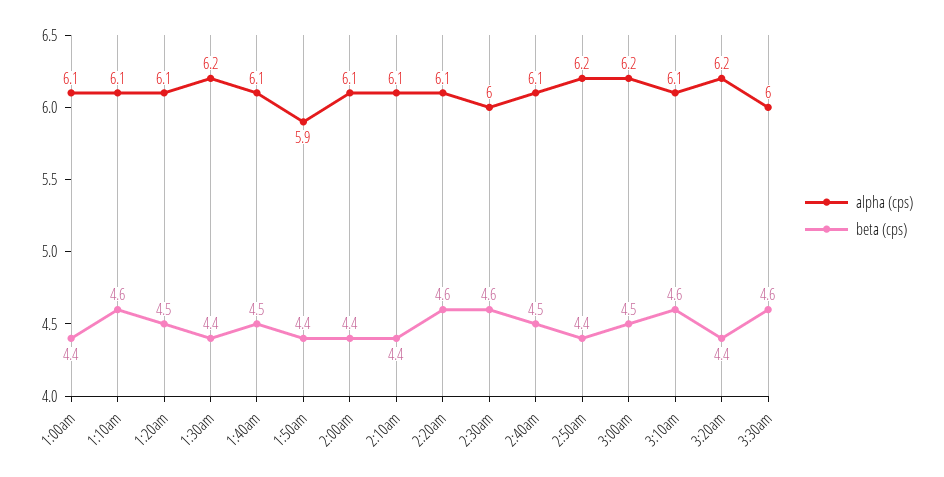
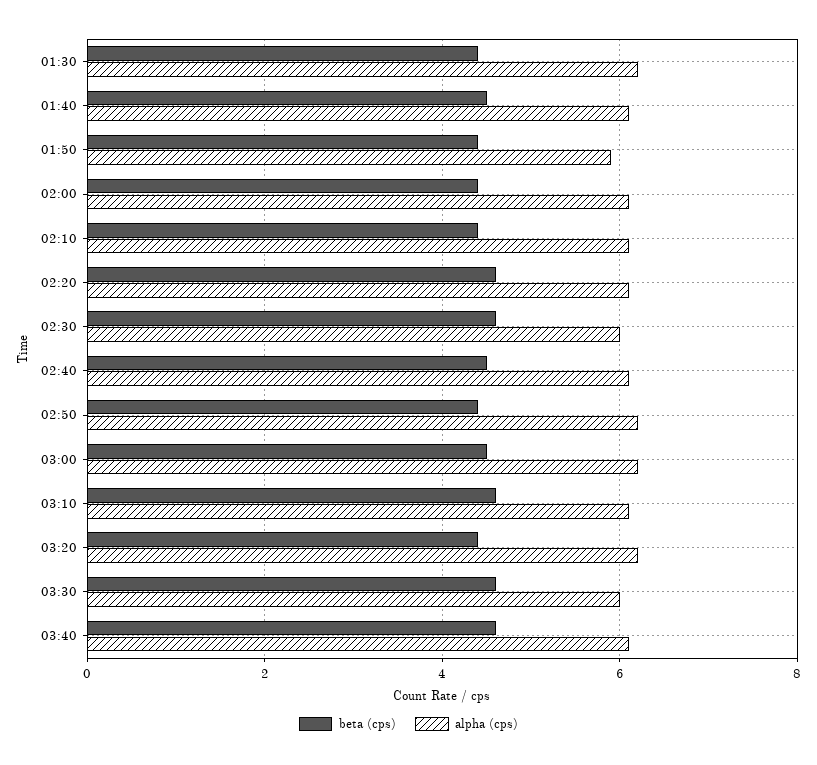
alpha (cps), 1:00am: 6.1 -> none
beta (cps), 1:00am: 4.4 -> none
alpha (cps), 1:10am: 6.1 -> none
beta (cps), 1:10am: 4.6 -> none
alpha (cps), 1:20am: 6.1 -> none
beta (cps), 1:20am: 4.5 -> none
beta (cps), 03:40: none -> 4.5
alpha (cps), 03:40: none -> 6

